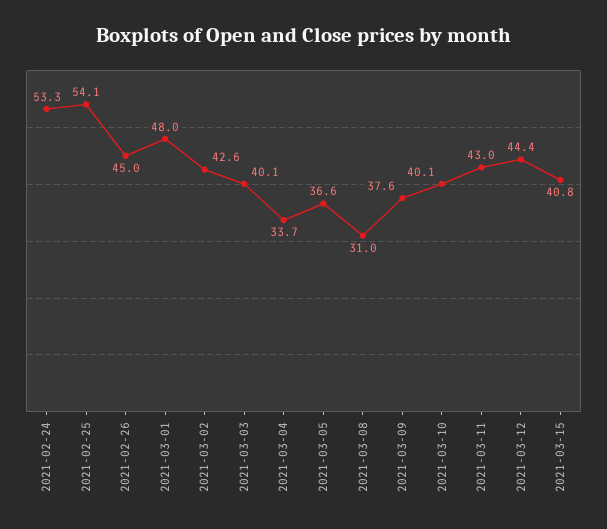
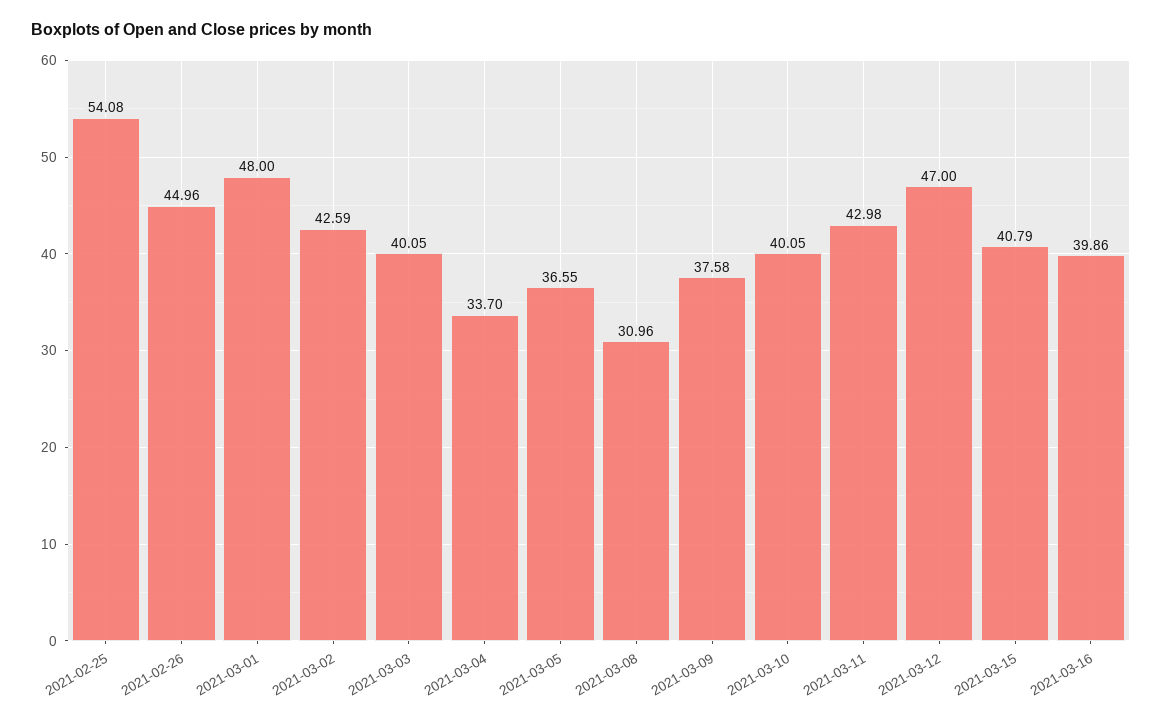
2021-02-24: 53.3 -> none
2021-03-12: 44.4 -> 47
2021-03-16: none -> 39.86

